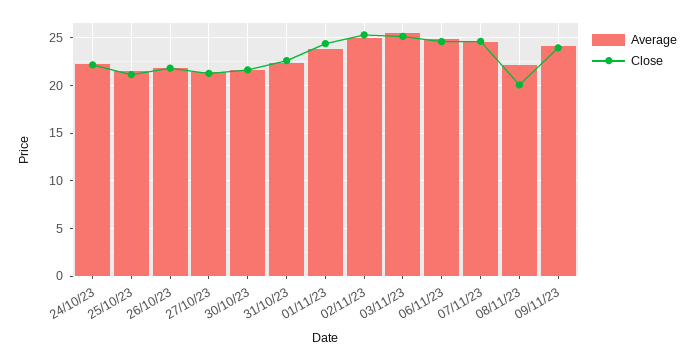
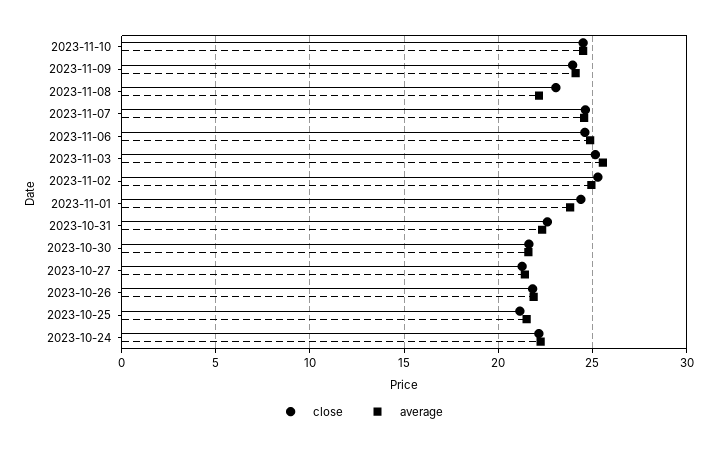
Close, 08/11/23: 20 -> 23
Close, 2023-11-10: none -> 24.5
Average, 2023-11-10: none -> 24.5

